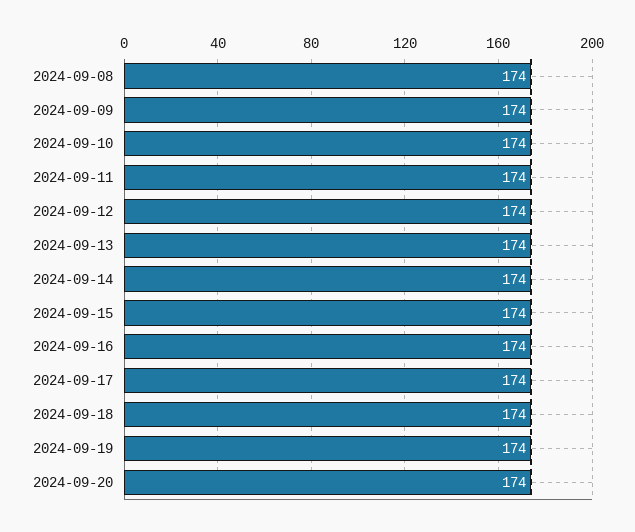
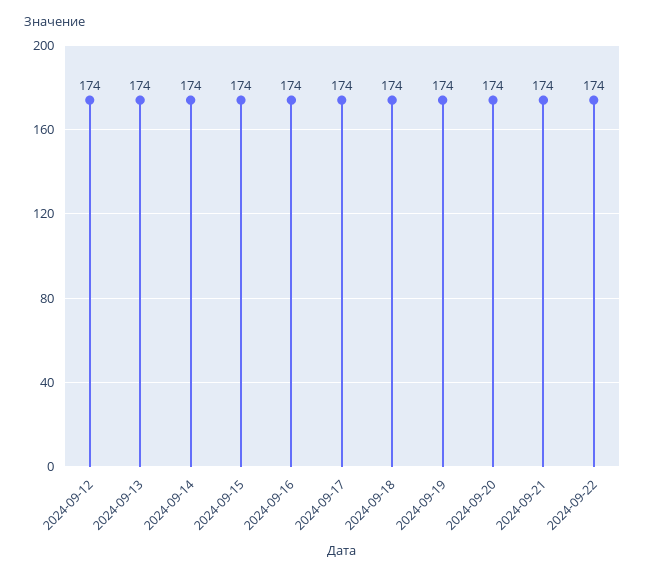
2024-09-08: 174 -> none
2024-09-09: 174 -> none
2024-09-10: 174 -> none
2024-09-11: 174 -> none
2024-09-21: none -> 174
2024-09-22: none -> 174

